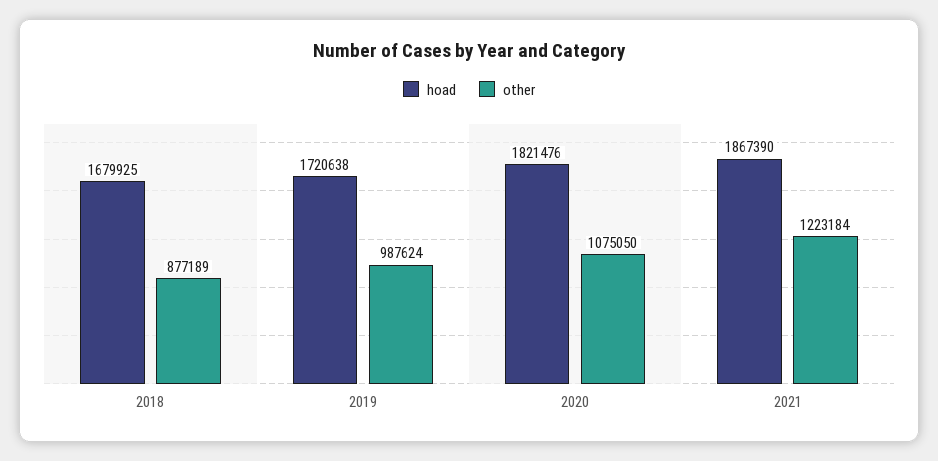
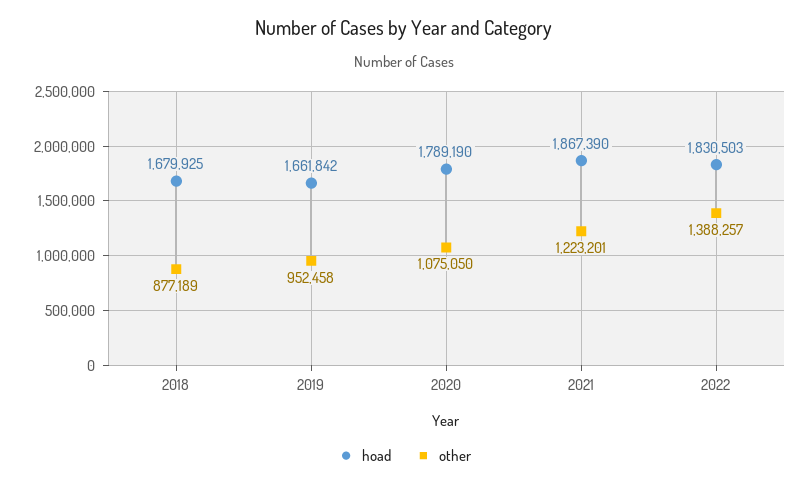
hoad, 2019: 1720638 -> 1661842
other, 2019: 987624 -> 952458
hoad, 2020: 1821476 -> 1789190
other, 2021: 1223184 -> 1223201
hoad, 2022: none -> 1830503
other, 2022: none -> 1388257

